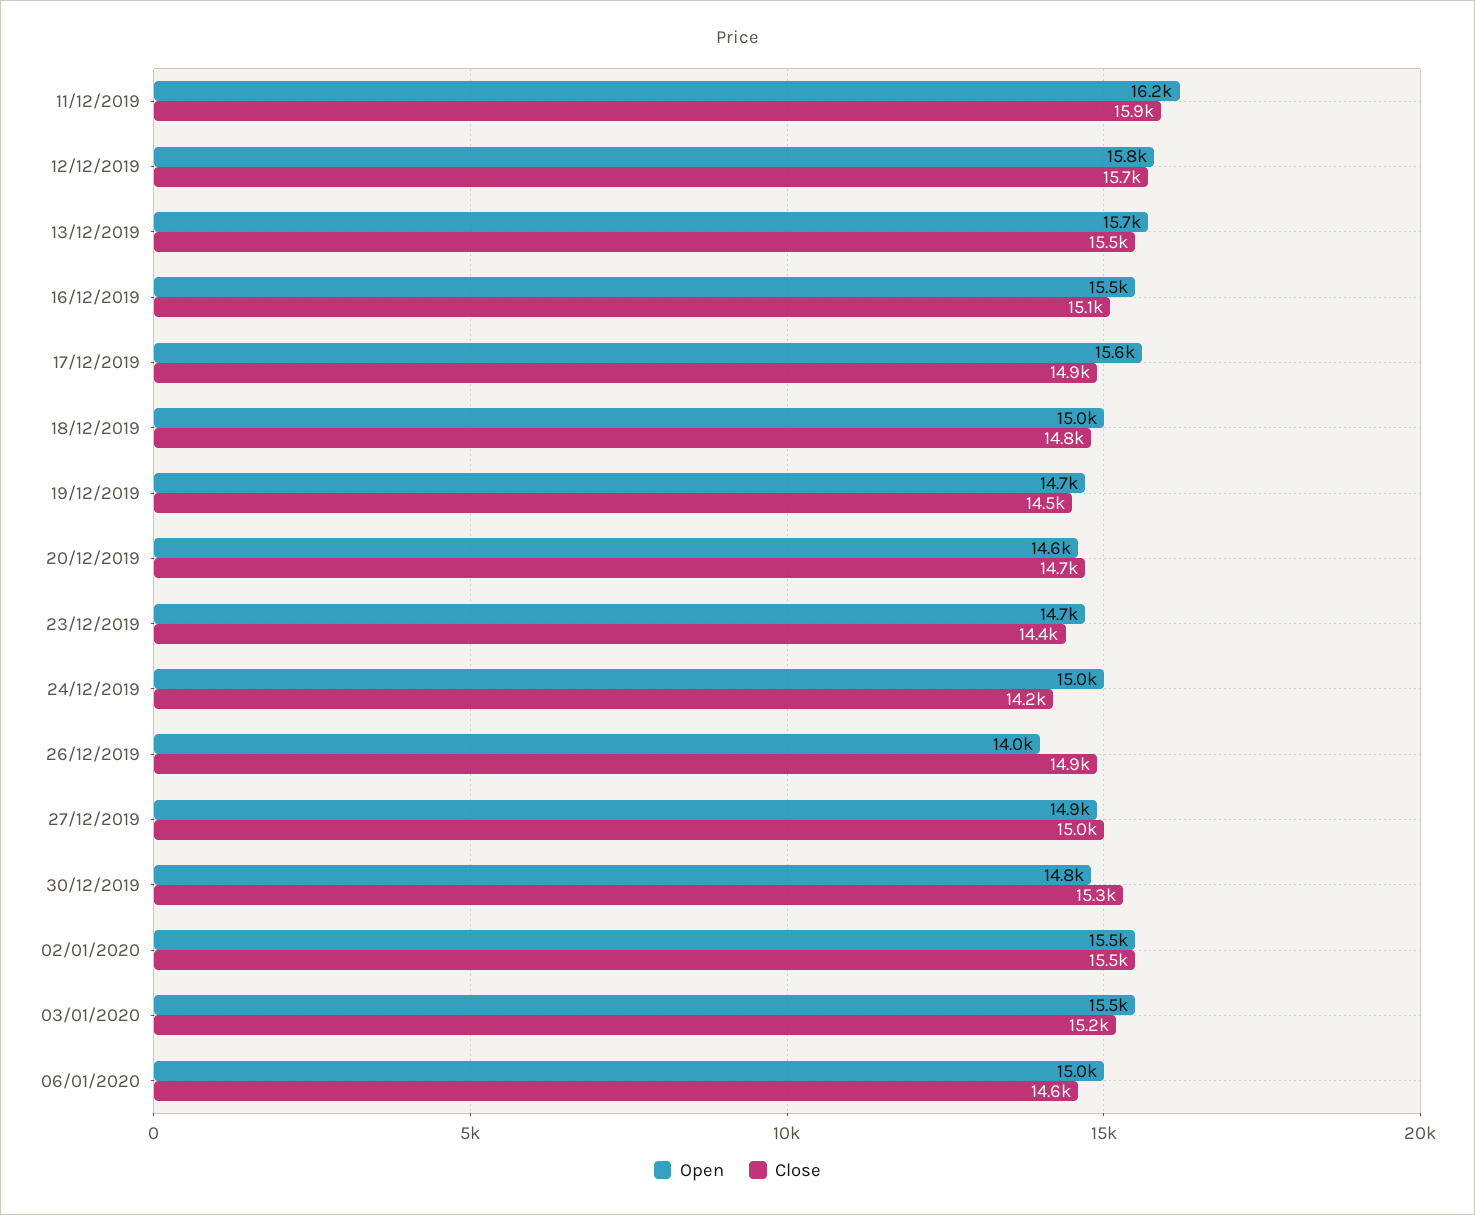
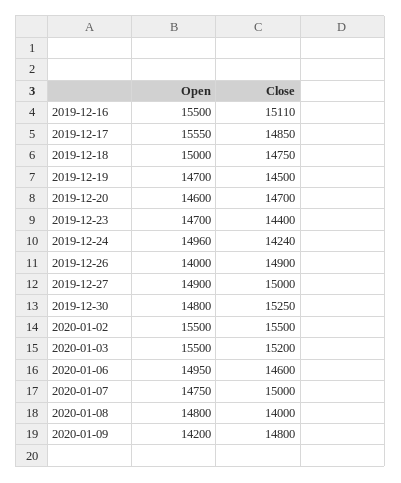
Open, 11/12/2019: 16200 -> none
Close, 11/12/2019: 15900 -> none
Open, 12/12/2019: 15800 -> none
Close, 12/12/2019: 15700 -> none
Open, 13/12/2019: 15700 -> none
Close, 13/12/2019: 15500 -> none
Open, 2020-01-07: none -> 14750
Close, 2020-01-07: none -> 15000
Open, 2020-01-08: none -> 14800
Close, 2020-01-08: none -> 14000
Open, 2020-01-09: none -> 14200
Close, 2020-01-09: none -> 14800

